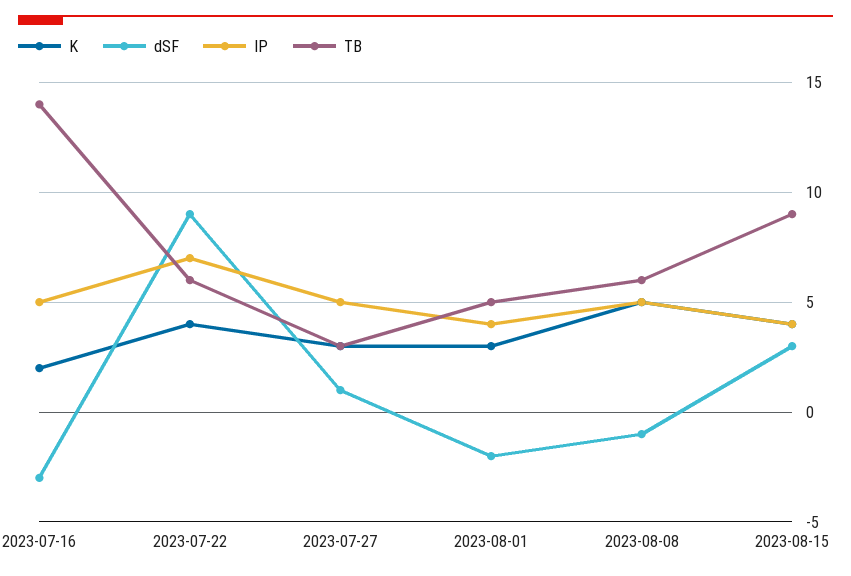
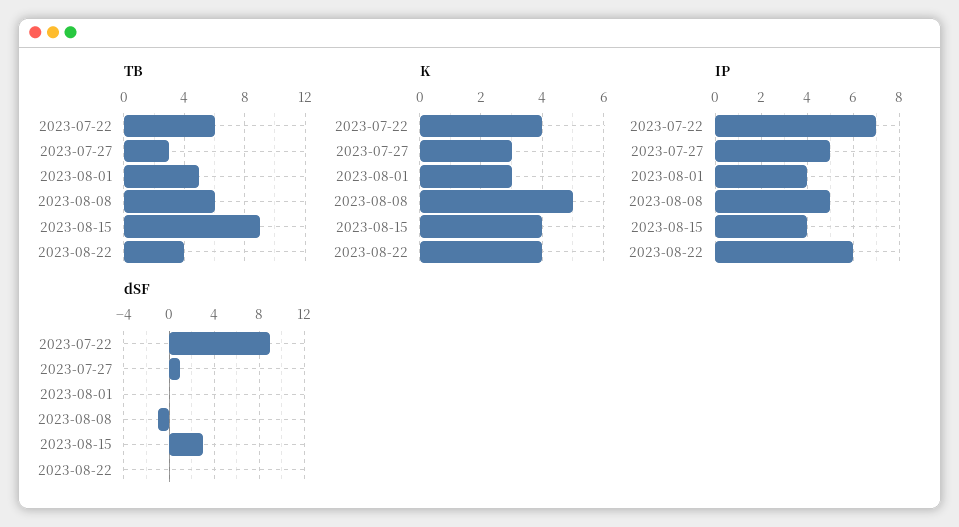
K, 2023-07-16: 2 -> none
dSF, 2023-07-16: -3 -> none
IP, 2023-07-16: 5 -> none
TB, 2023-07-16: 14 -> none
dSF, 2023-08-01: -2 -> 0
TB, 2023-08-22: none -> 4
K, 2023-08-22: none -> 4
IP, 2023-08-22: none -> 6
dSF, 2023-08-22: none -> 0

